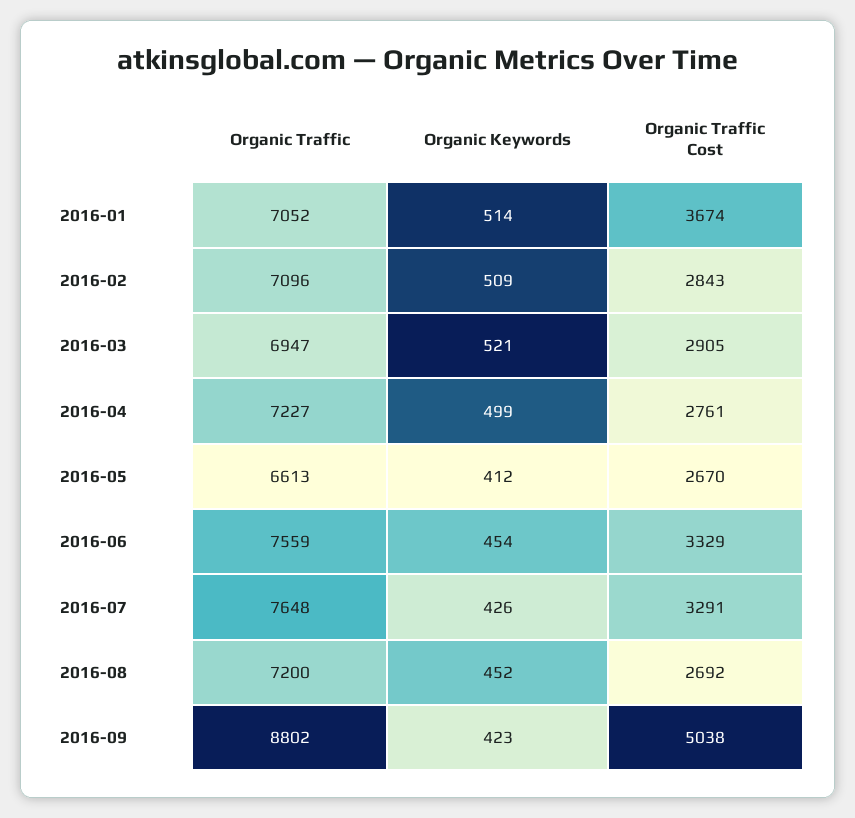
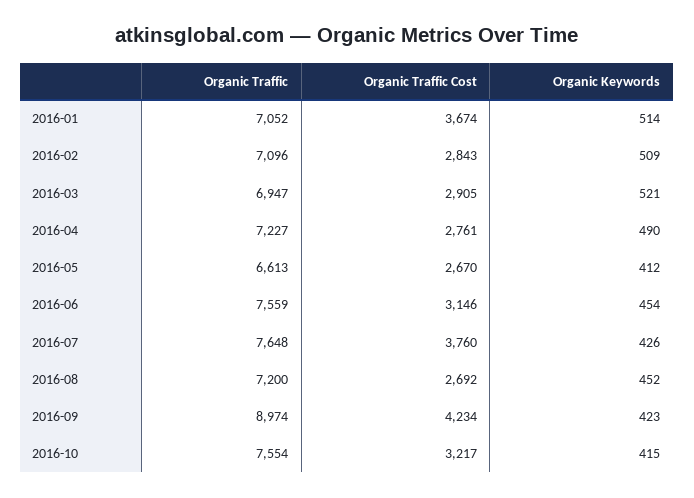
Organic Keywords, 2016-04: 499 -> 490
Organic Traffic Cost, 2016-06: 3329 -> 3146
Organic Traffic Cost, 2016-07: 3291 -> 3760
Organic Traffic, 2016-09: 8802 -> 8974
Organic Traffic Cost, 2016-09: 5038 -> 4234
Organic Traffic, 2016-10: none -> 7554
Organic Traffic Cost, 2016-10: none -> 3217
Organic Keywords, 2016-10: none -> 415

